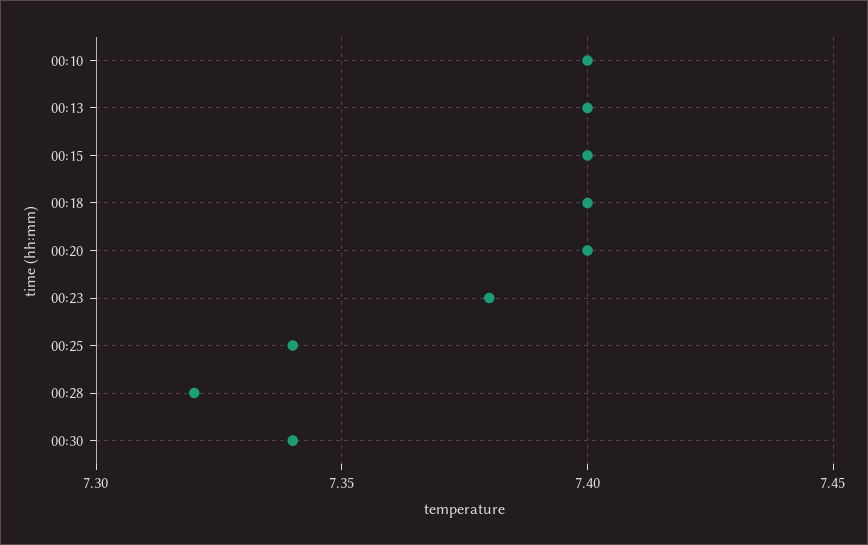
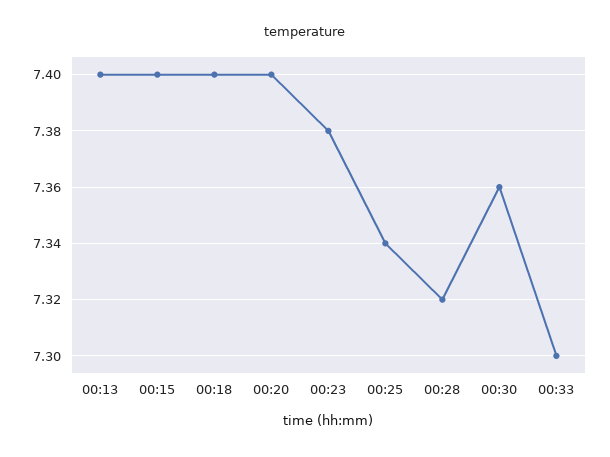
00:10: 7.4 -> none
00:30: 7.34 -> 7.36
00:33: none -> 7.3

